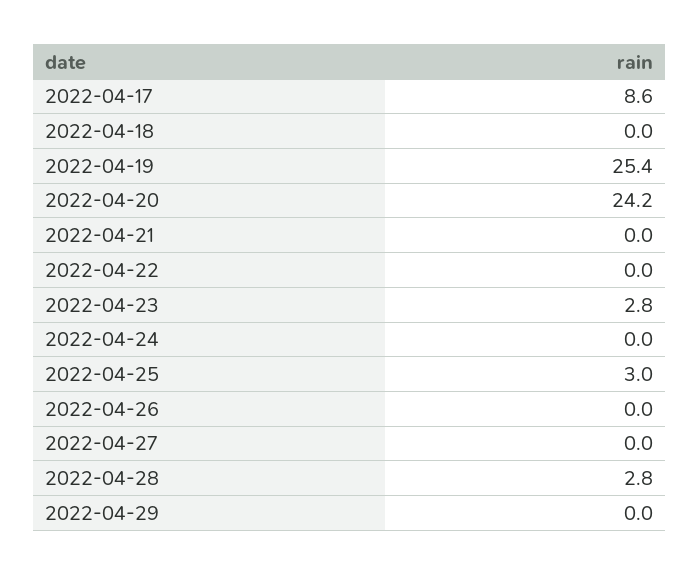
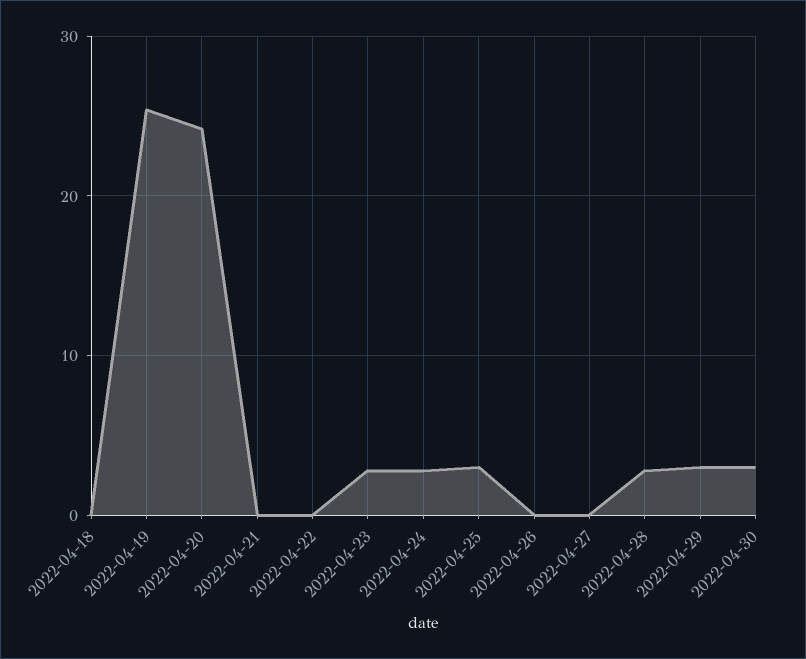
2022-04-17: 8.6 -> none
2022-04-24: 0 -> 3
2022-04-29: 0 -> 3
2022-04-30: none -> 3

